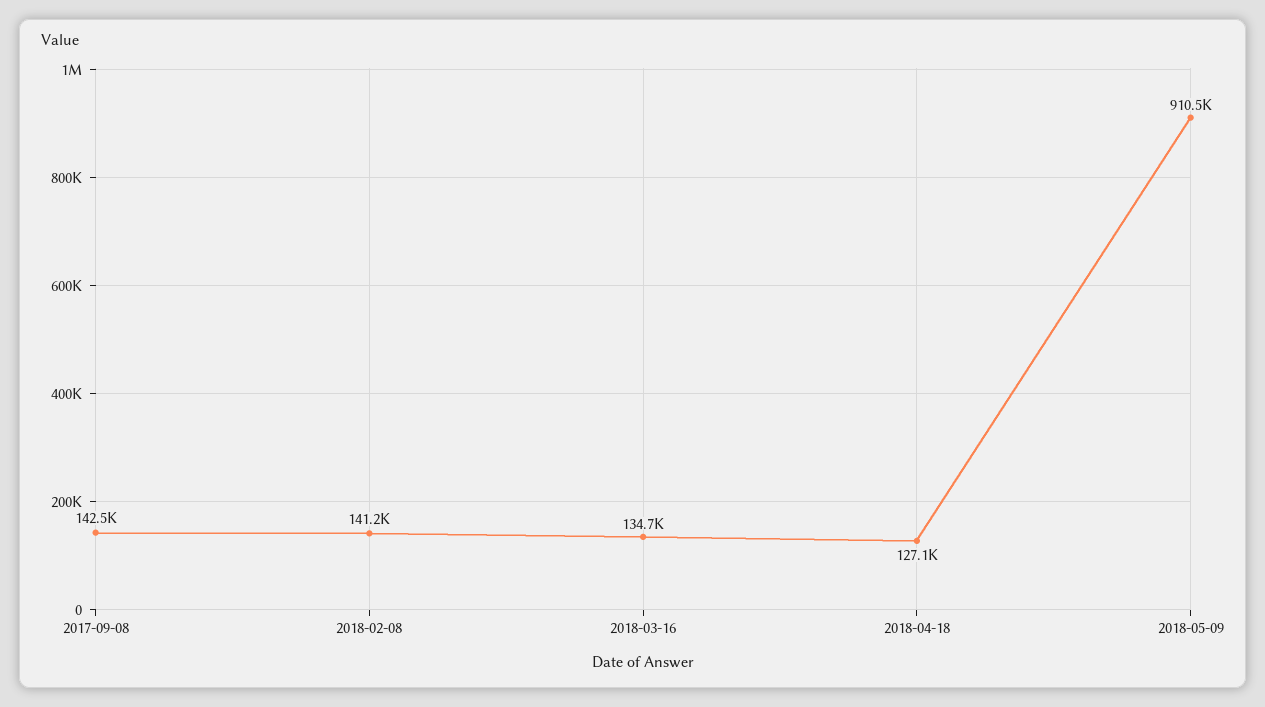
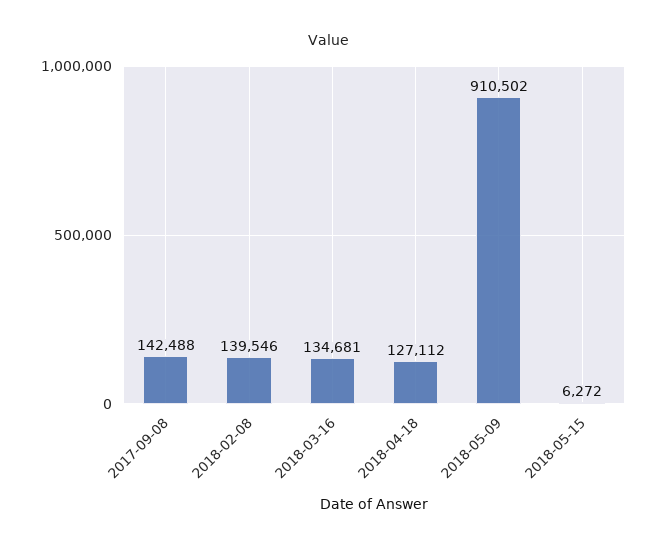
2018-02-08: 141200 -> 139546
2018-05-15: none -> 6272

